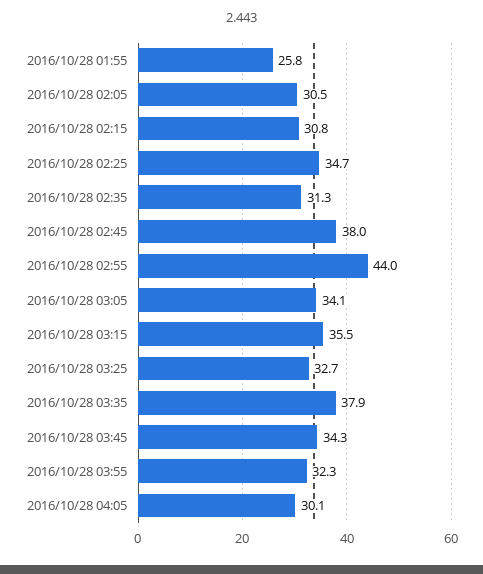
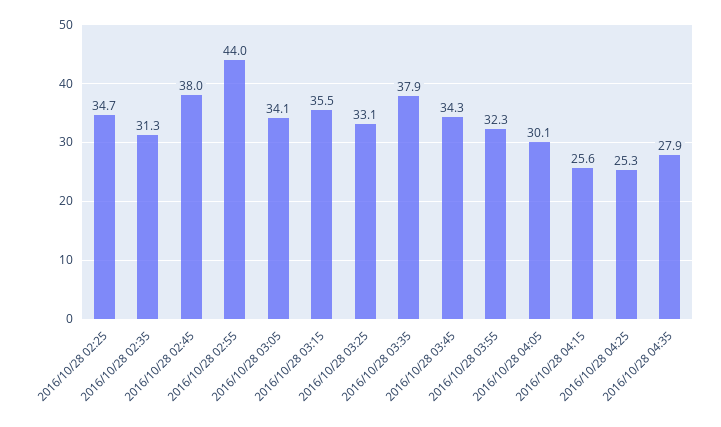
2016/10/28 01:55: 25.8 -> none
2016/10/28 02:05: 30.5 -> none
2016/10/28 02:15: 30.8 -> none
2016/10/28 03:25: 32.7 -> 33.1
2016/10/28 04:15: none -> 25.6
2016/10/28 04:25: none -> 25.3
2016/10/28 04:35: none -> 27.9

